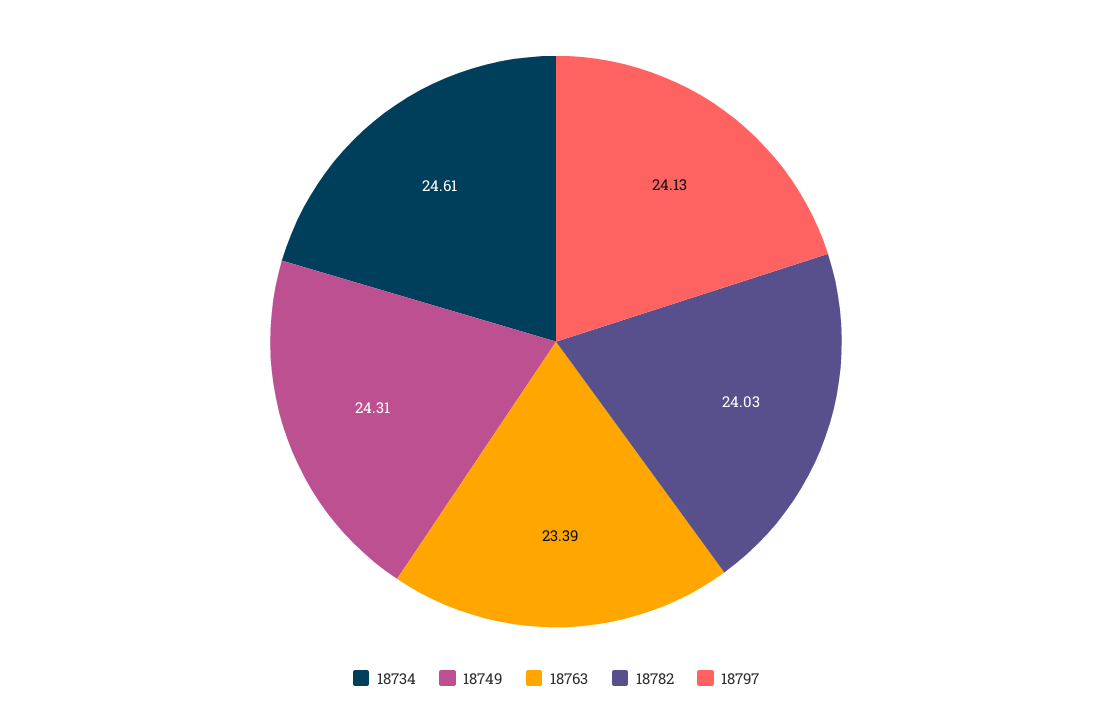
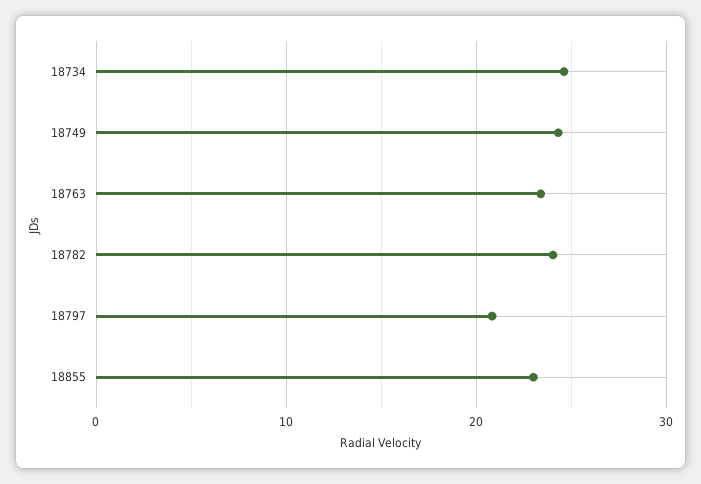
18797: 24.13 -> 21
18855: none -> 23

